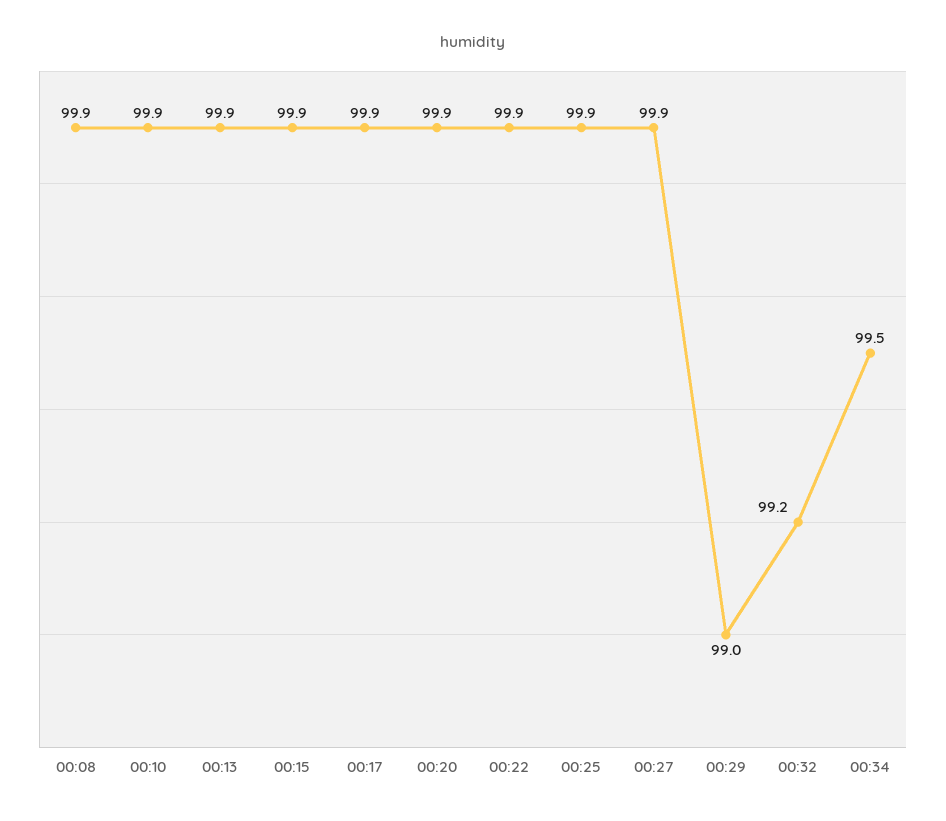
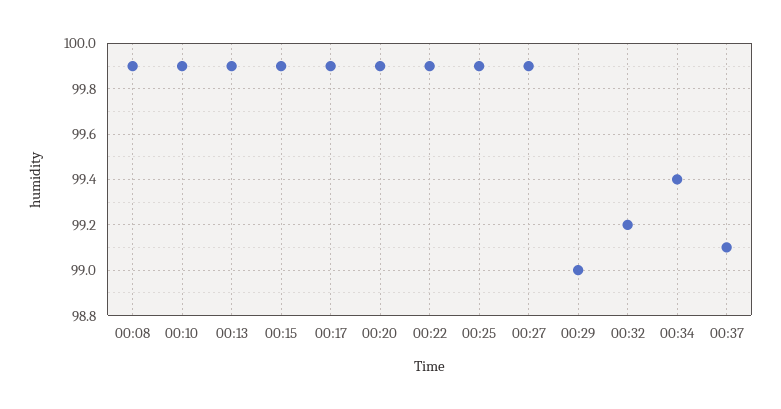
00:34: 99.5 -> 99.4
00:37: none -> 99.1

